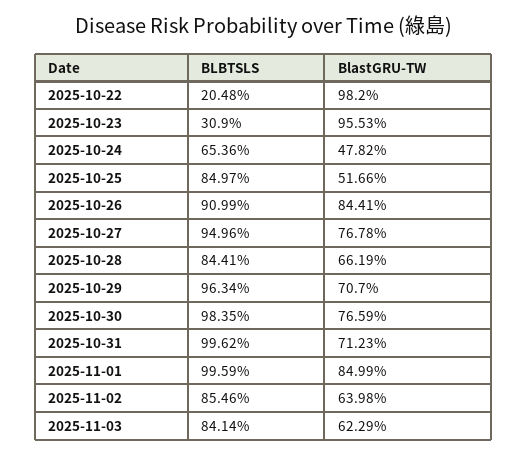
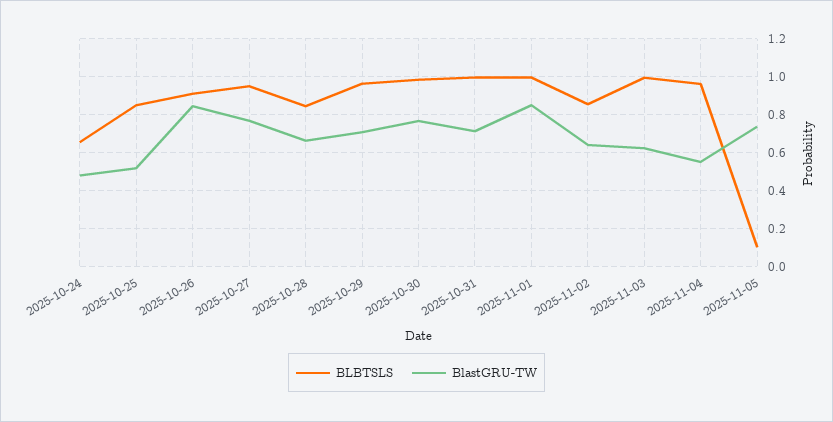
BLBTSLS, 2025-10-22: 0.2048 -> none
BlastGRU-TW, 2025-10-22: 0.982 -> none
BLBTSLS, 2025-10-23: 0.309 -> none
BlastGRU-TW, 2025-10-23: 0.9553 -> none
BLBTSLS, 2025-11-03: 0.8414 -> 1
BLBTSLS, 2025-11-04: none -> 0.95
BlastGRU-TW, 2025-11-04: none -> 0.55
BLBTSLS, 2025-11-05: none -> 0.1
BlastGRU-TW, 2025-11-05: none -> 0.75

